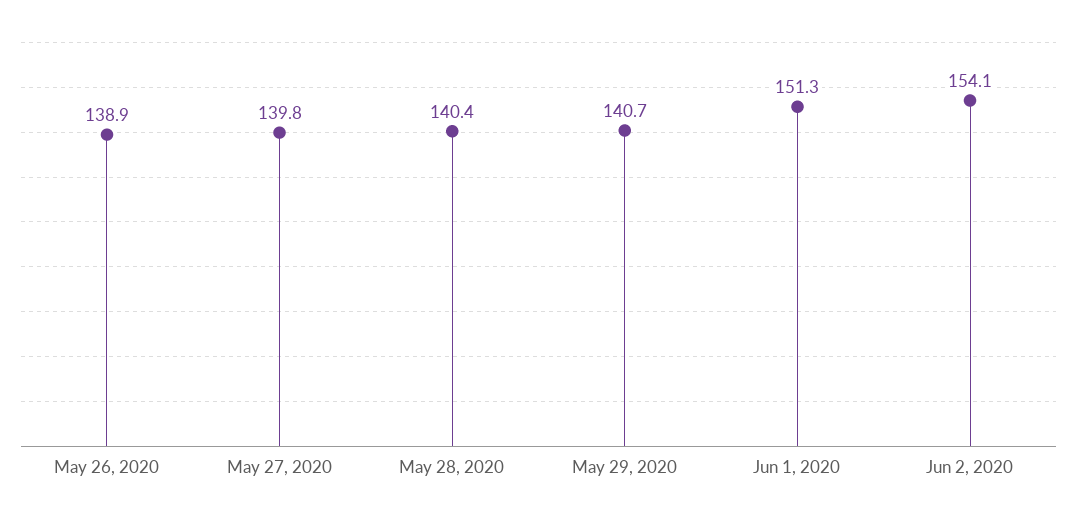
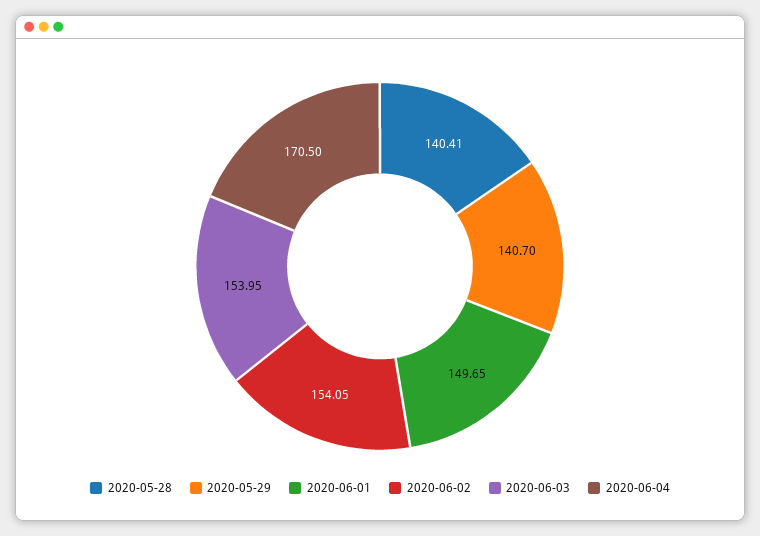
May 26, 2020: 138.9 -> none
May 27, 2020: 139.8 -> none
Jun 1, 2020: 151.3 -> 149.65
2020-06-03: none -> 153.95
2020-06-04: none -> 170.5

